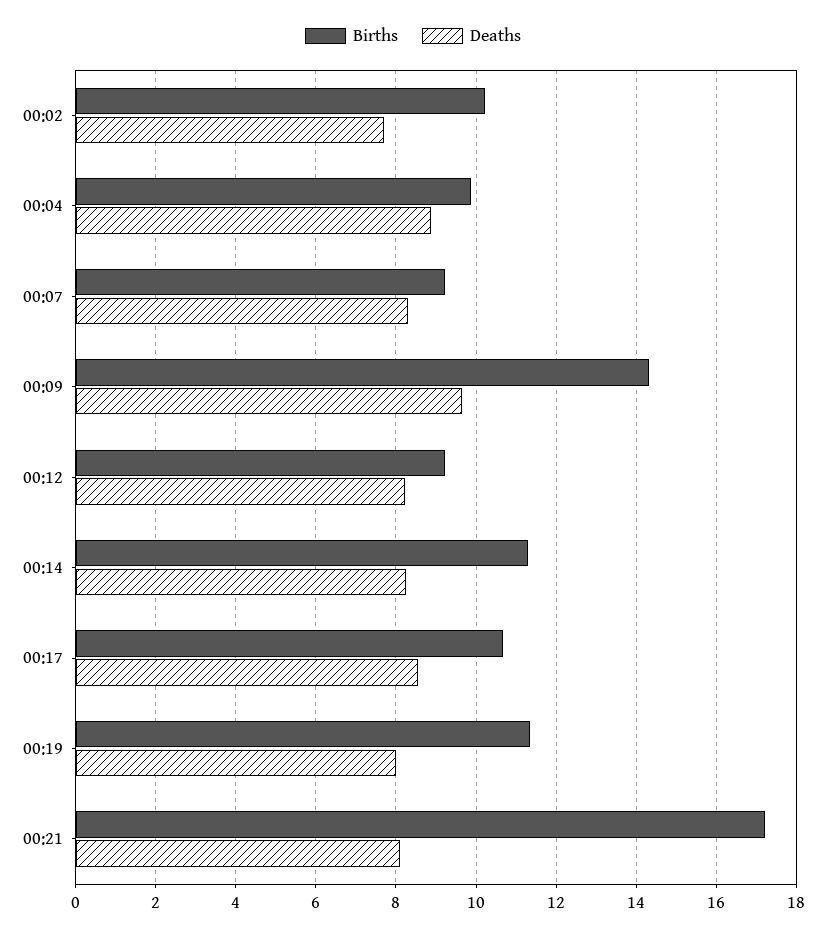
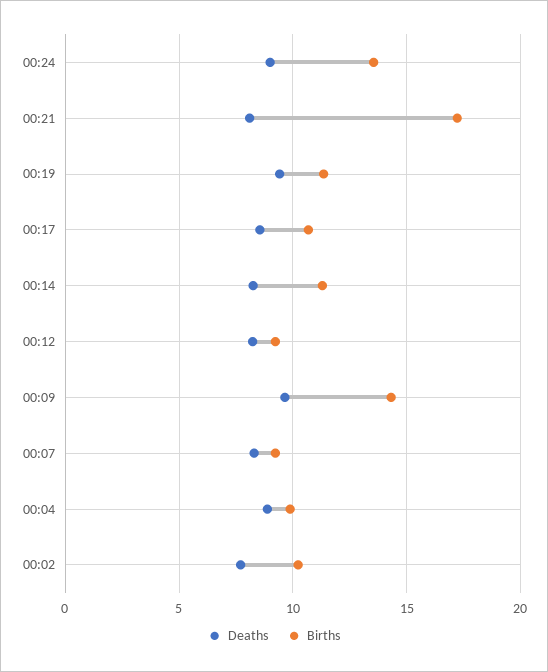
Deaths, 00:19: 8 -> 9.5
Deaths, 00:24: none -> 9
Births, 00:24: none -> 13.5

